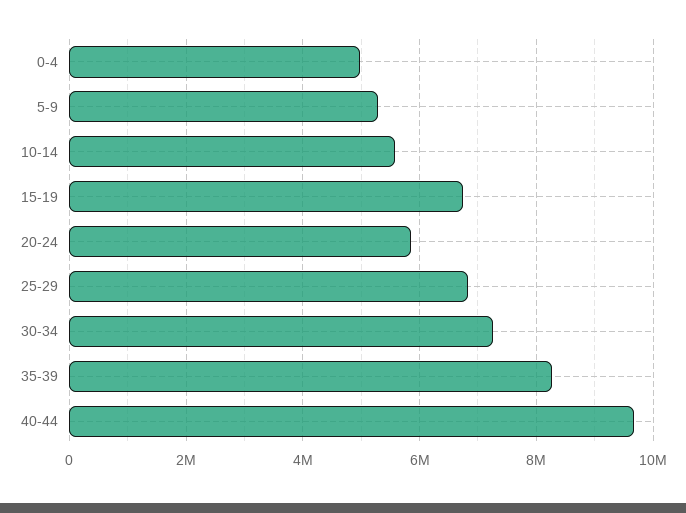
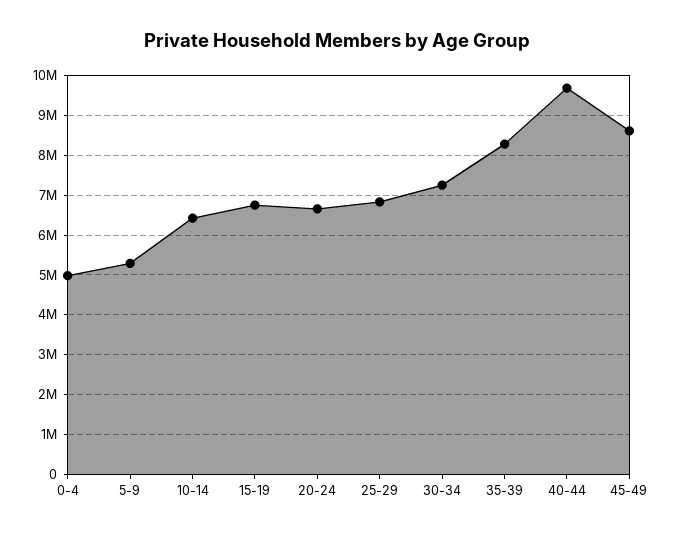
10-14: 5600000 -> 6400000
20-24: 5800000 -> 6600000
45-49: none -> 8600000

